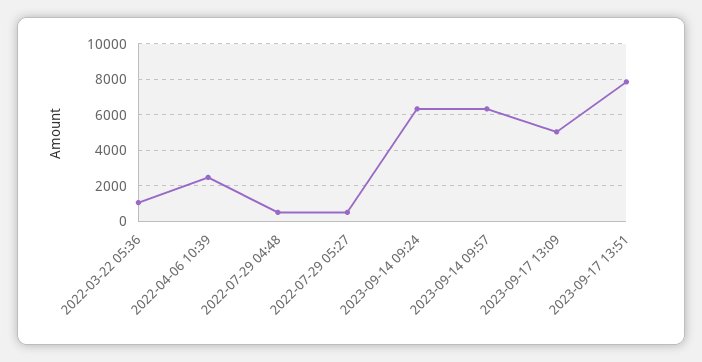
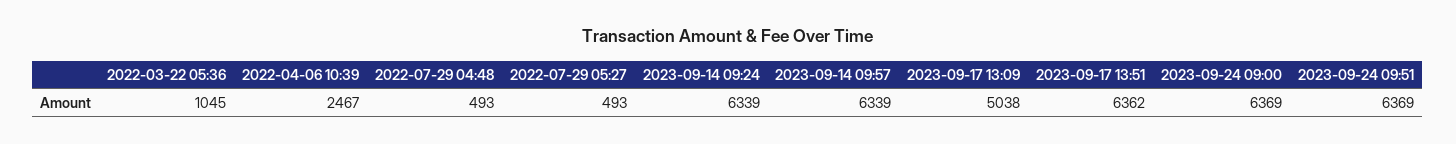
2023-09-17 13:51: 8000 -> 6362
2023-09-24 09:00: none -> 6369
2023-09-24 09:51: none -> 6369

